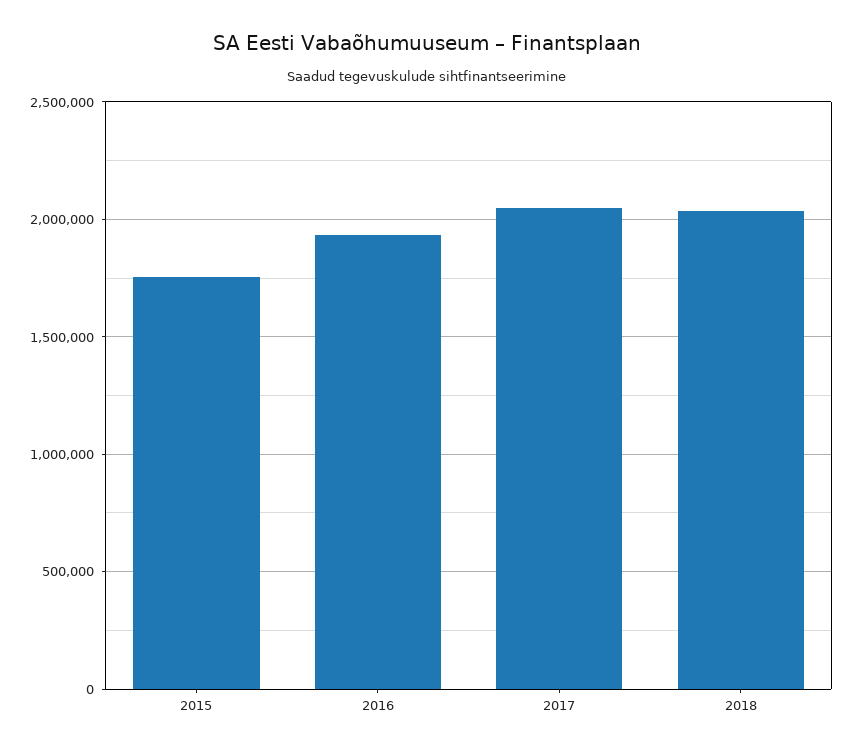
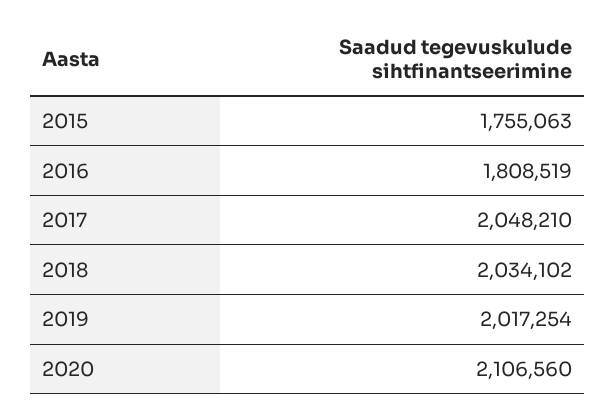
2016: 1950000 -> 1808519
2019: none -> 2017254
2020: none -> 2106560

